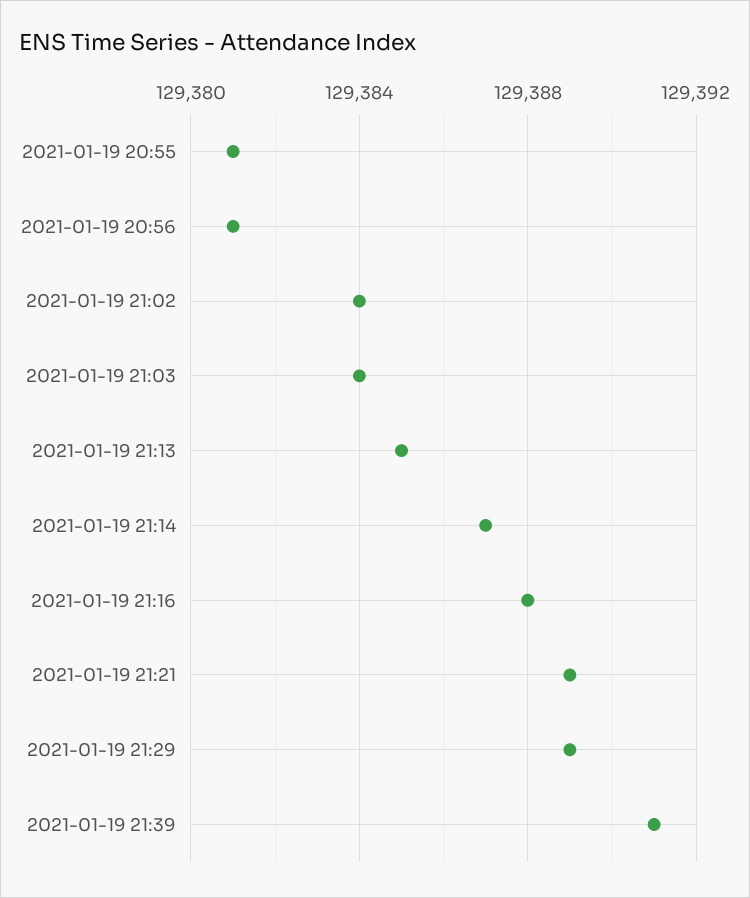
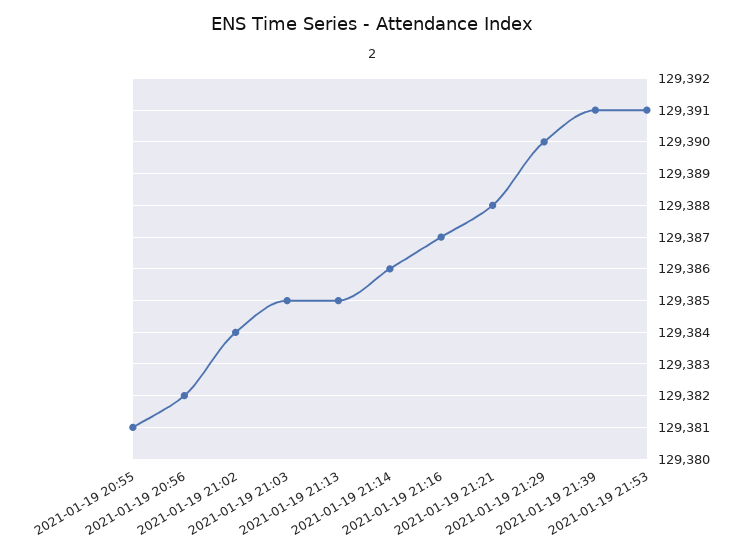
2021-01-19 20:56: 129381 -> 129382
2021-01-19 21:03: 129384 -> 129385
2021-01-19 21:14: 129387 -> 129386
2021-01-19 21:16: 129388 -> 129387
2021-01-19 21:21: 129389 -> 129388
2021-01-19 21:29: 129389 -> 129390
2021-01-19 21:53: none -> 129391

